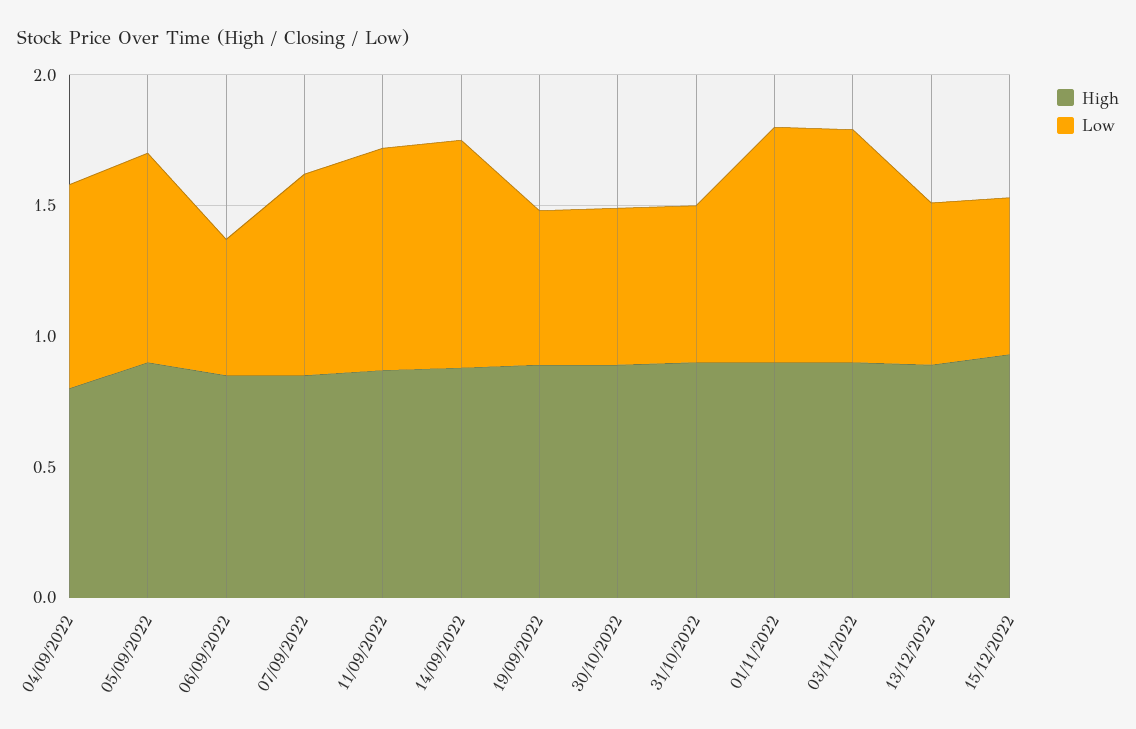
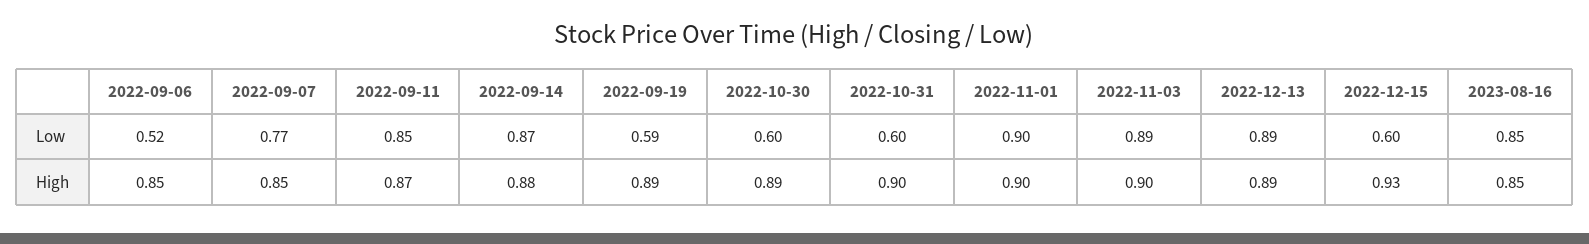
High, 04/09/2022: 0.8 -> none
Low, 04/09/2022: 0.8 -> none
High, 05/09/2022: 0.9 -> none
Low, 05/09/2022: 0.8 -> none
Low, 13/12/2022: 0.6 -> 0.89
Low, 2023-08-16: none -> 0.85
High, 2023-08-16: none -> 0.85

